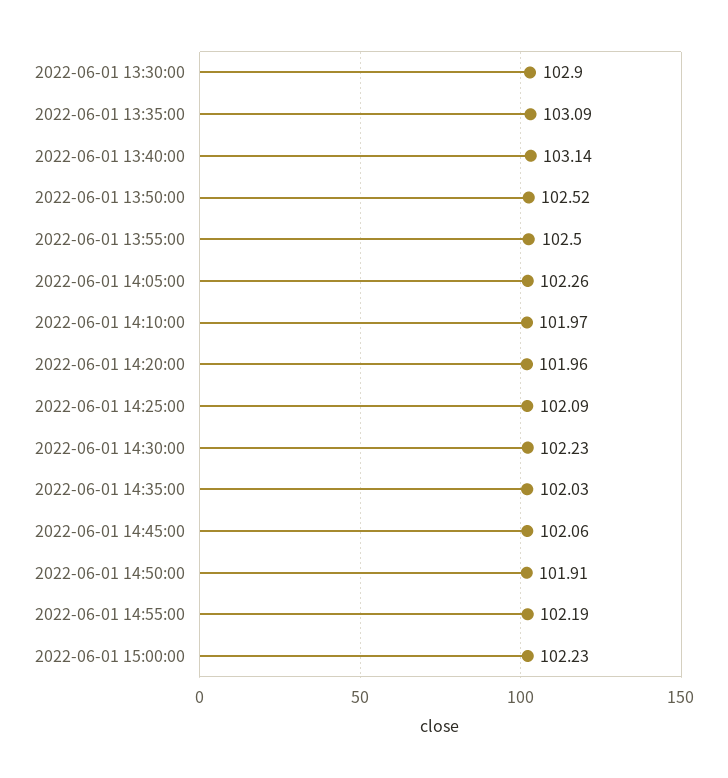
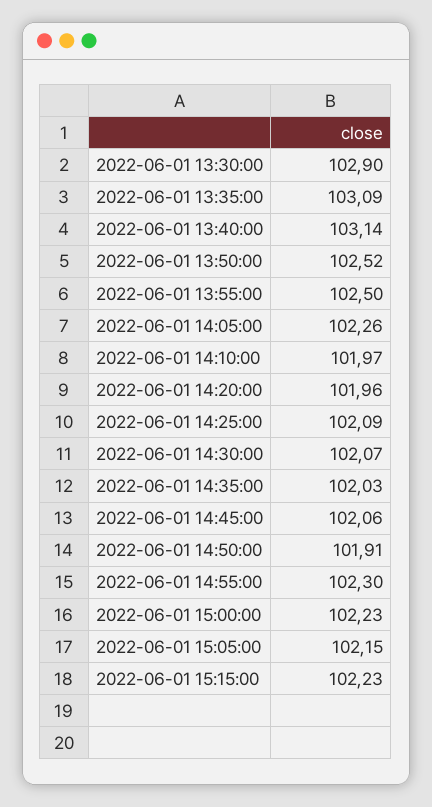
2022-06-01 14:30:00: 102.23 -> 102.07
2022-06-01 14:55:00: 102.19 -> 102.3
2022-06-01 15:05:00: none -> 102.15
2022-06-01 15:15:00: none -> 102.23

